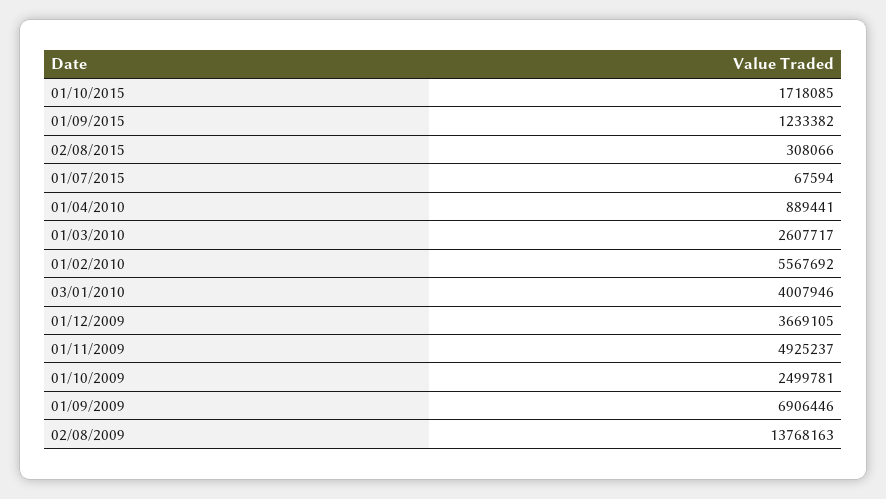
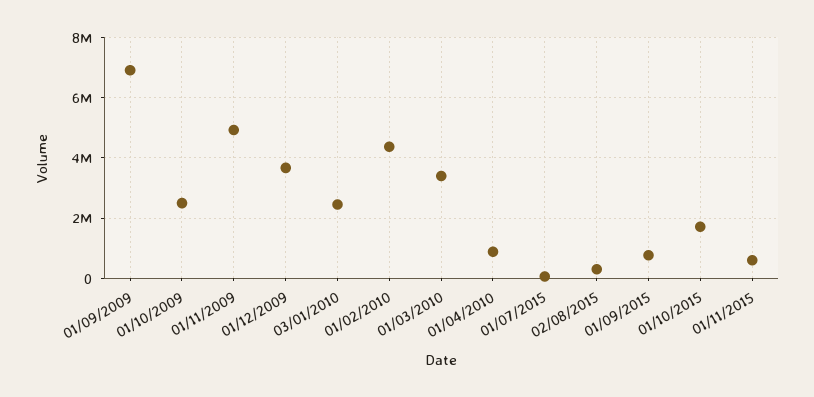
01/09/2015: 1233382 -> 800000
01/03/2010: 2607717 -> 3400000
01/02/2010: 5567692 -> 4400000
03/01/2010: 4007946 -> 2400000
02/08/2009: 13768163 -> none
01/11/2015: none -> 600000

